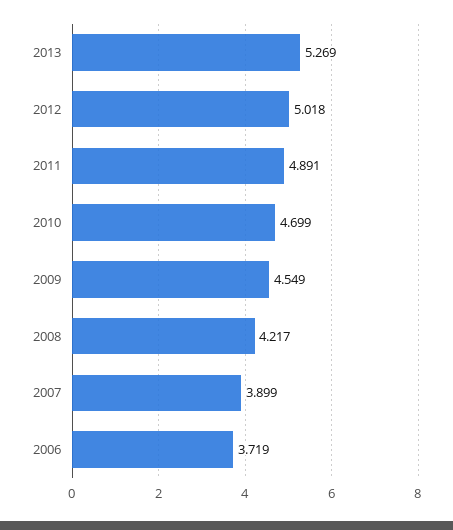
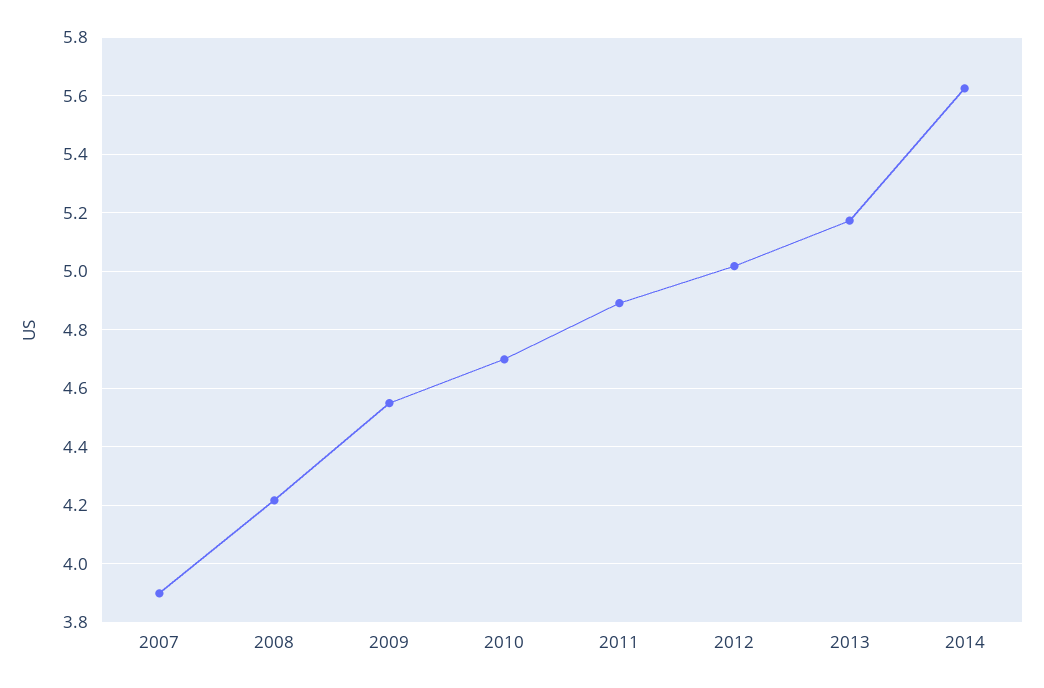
2013: 5.269 -> 5.175
2006: 3.719 -> none
2014: none -> 5.625

